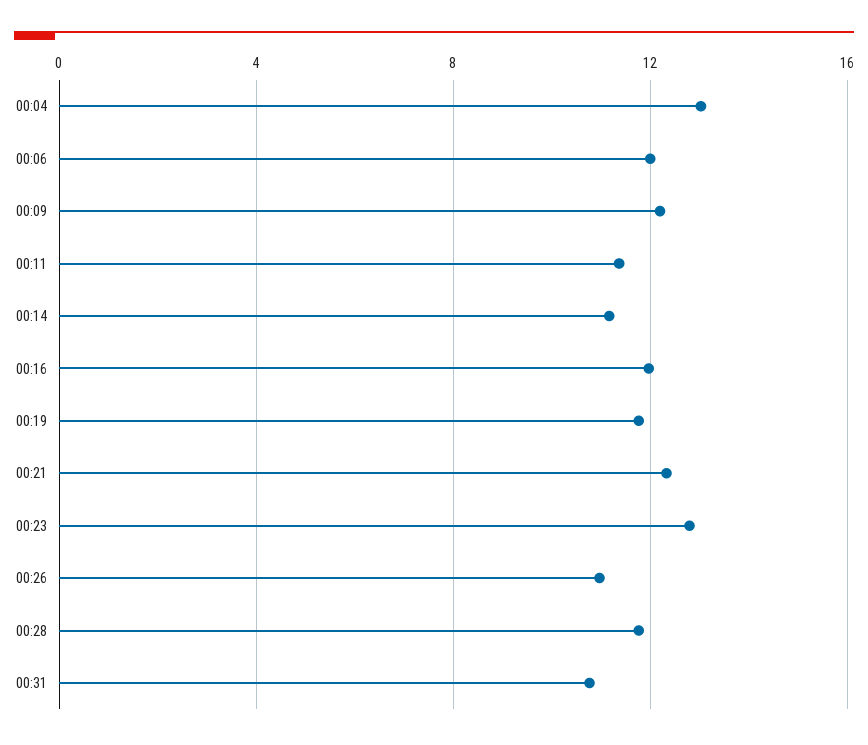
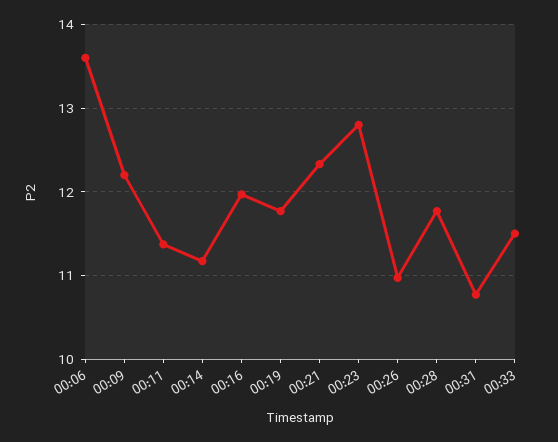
00:04: 13 -> none
00:06: 12 -> 13.6
00:33: none -> 11.5

